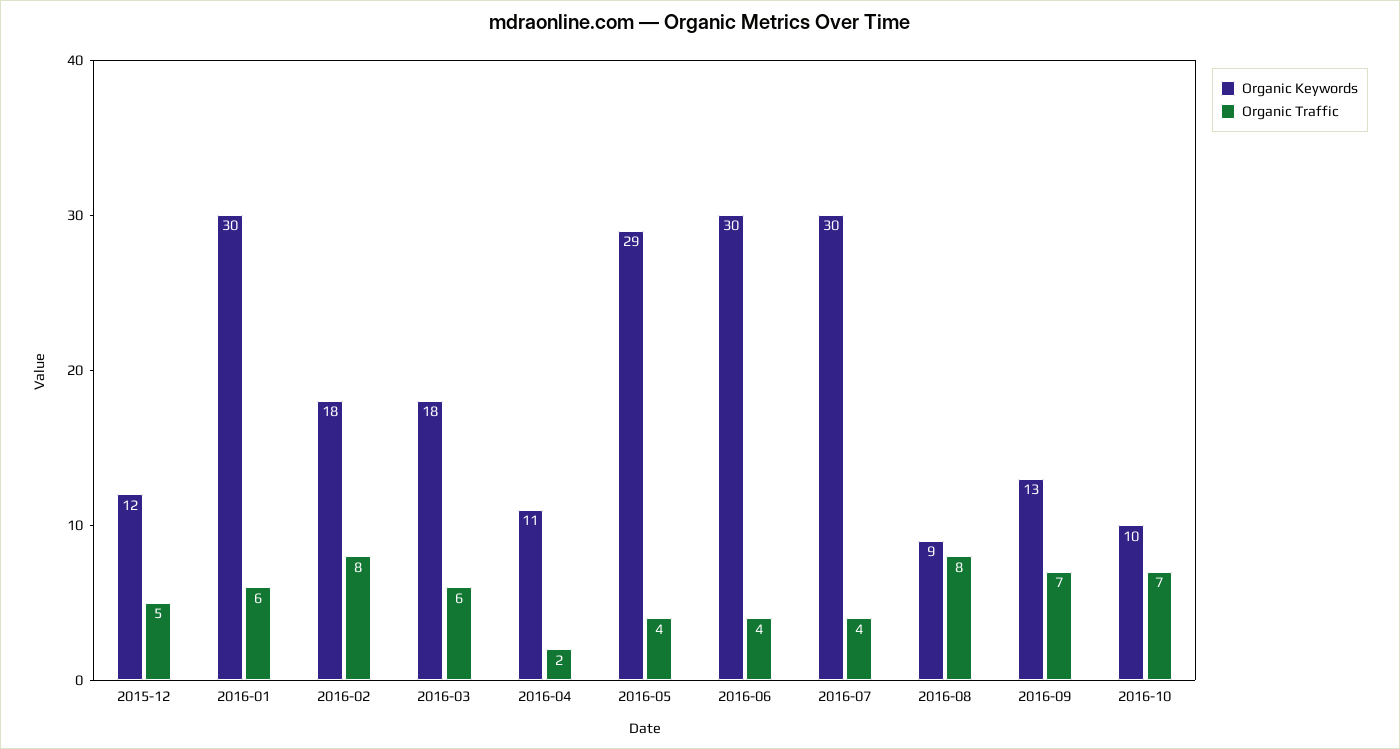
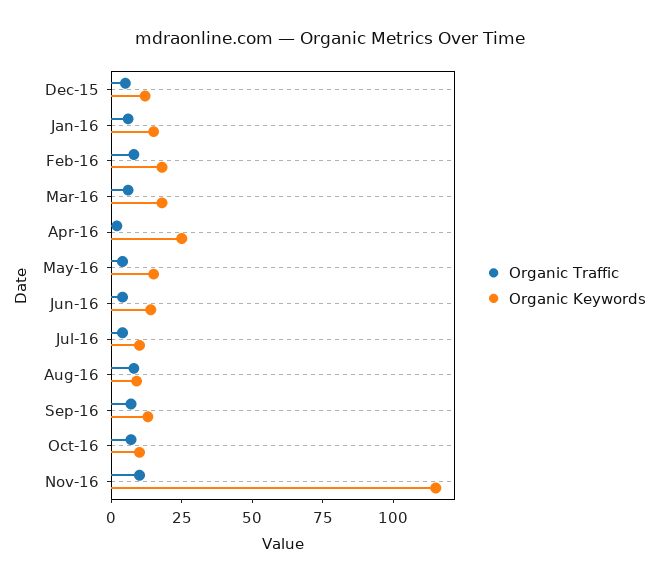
Organic Keywords, 2016-01: 30 -> 15
Organic Keywords, 2016-04: 11 -> 25
Organic Keywords, 2016-05: 29 -> 15
Organic Keywords, 2016-06: 30 -> 15
Organic Keywords, 2016-07: 30 -> 10
Organic Traffic, Nov-16: none -> 10
Organic Keywords, Nov-16: none -> 115

